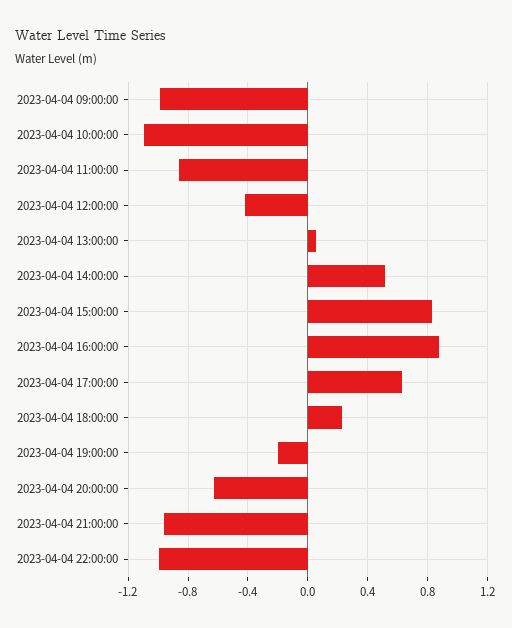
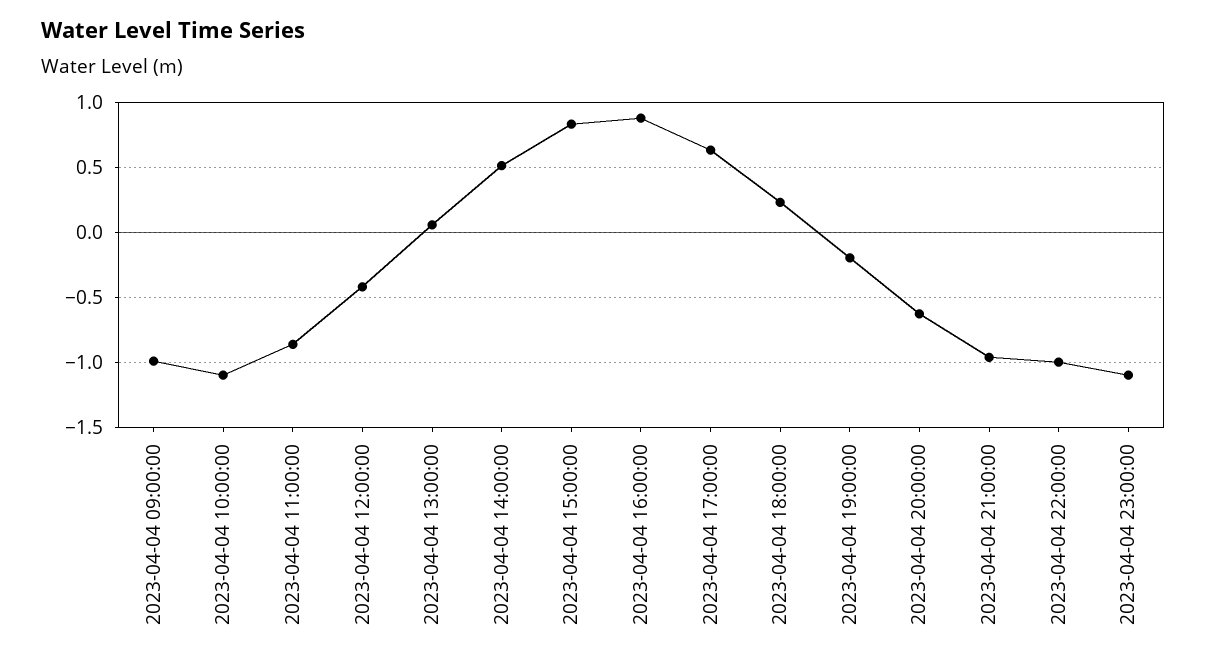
2023-04-04 23:00:00: none -> -1.1

